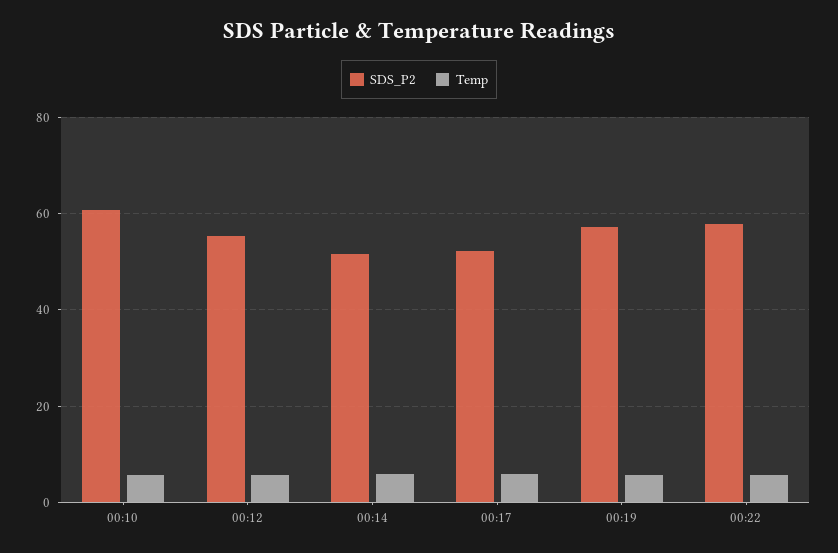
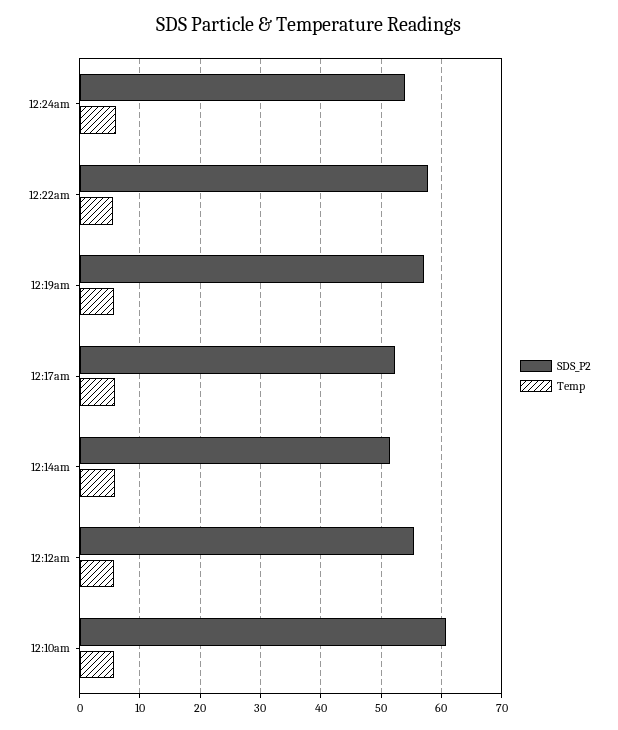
SDS_P2, 12:24am: none -> 54
Temp, 12:24am: none -> 6

